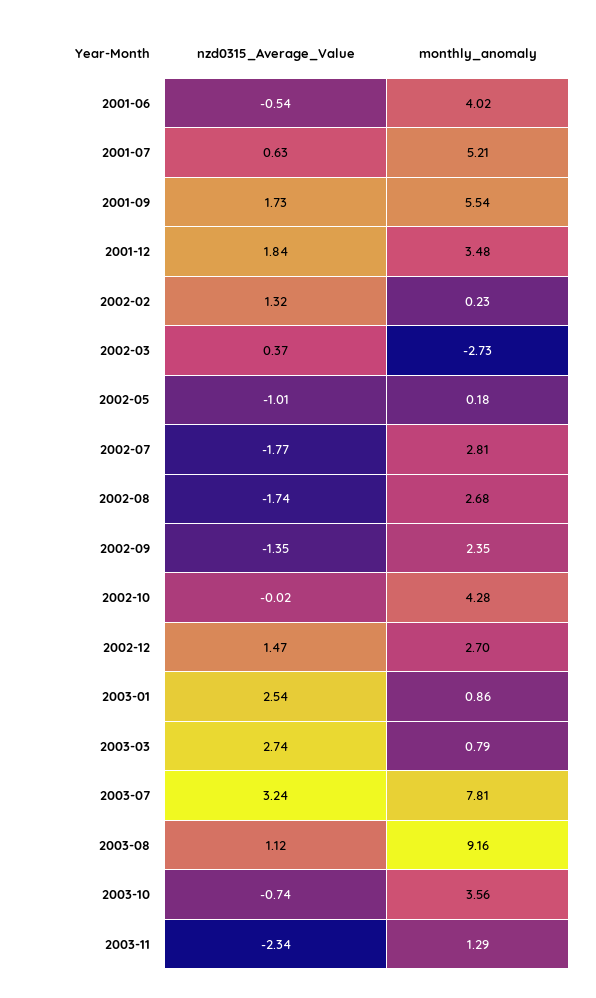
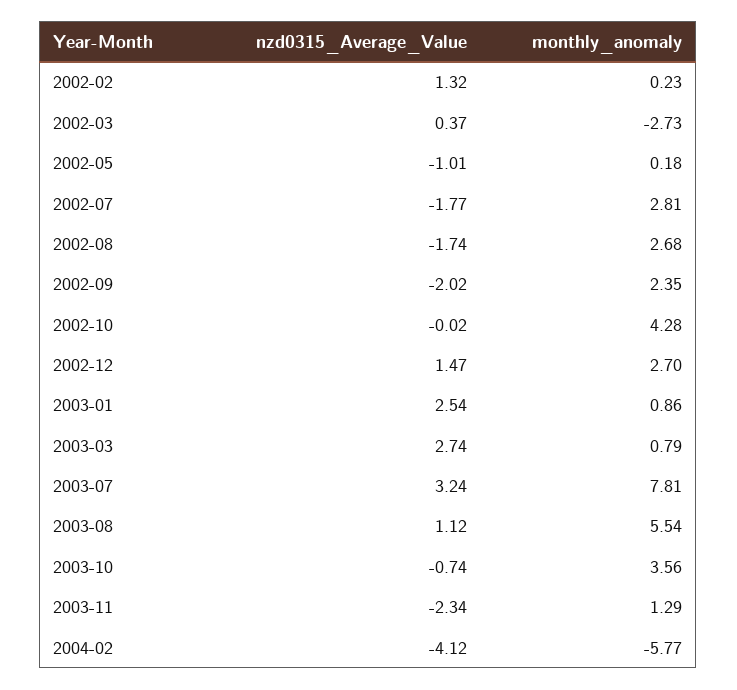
nzd0315_Average_Value, 2001-06: -0.54 -> none
monthly_anomaly, 2001-06: 4.02 -> none
nzd0315_Average_Value, 2001-07: 0.63 -> none
monthly_anomaly, 2001-07: 5.21 -> none
nzd0315_Average_Value, 2001-09: 1.73 -> none
monthly_anomaly, 2001-09: 5.54 -> none
nzd0315_Average_Value, 2001-12: 1.84 -> none
monthly_anomaly, 2001-12: 3.48 -> none
nzd0315_Average_Value, 2002-09: -1.35 -> -2.02
monthly_anomaly, 2003-08: 9.16 -> 5.54
nzd0315_Average_Value, 2004-02: none -> -4.12
monthly_anomaly, 2004-02: none -> -5.77

